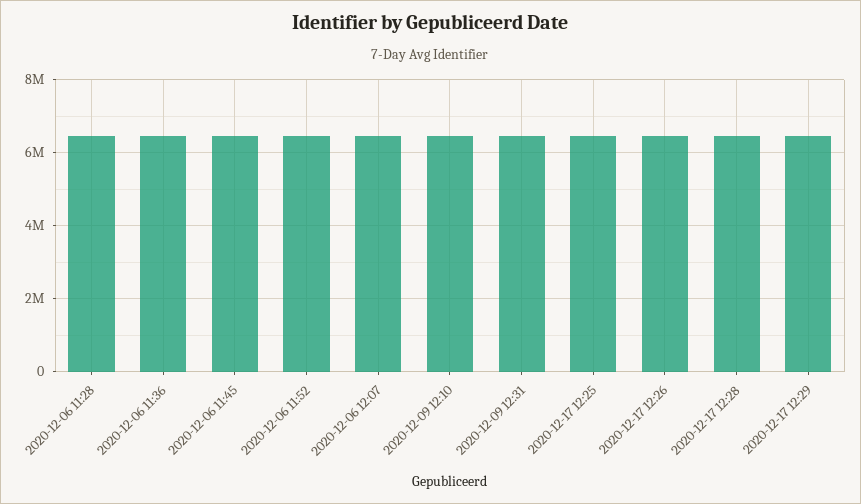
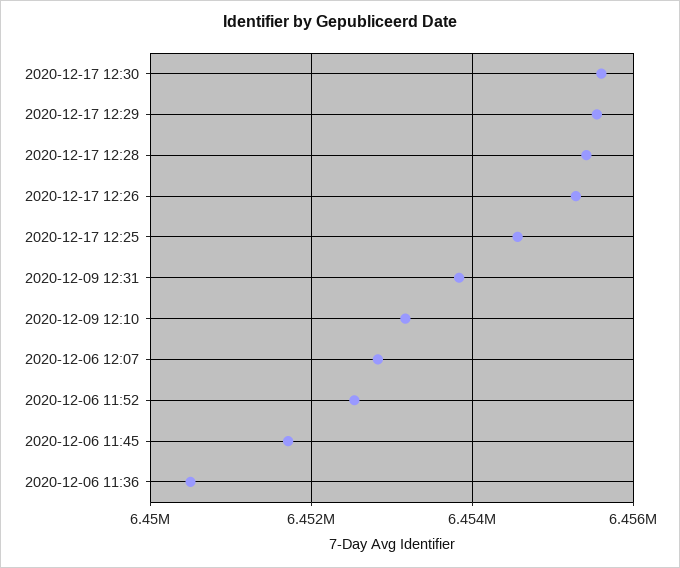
2020-12-06 11:28: 6400000 -> none
2020-12-17 12:30: none -> 6455600

